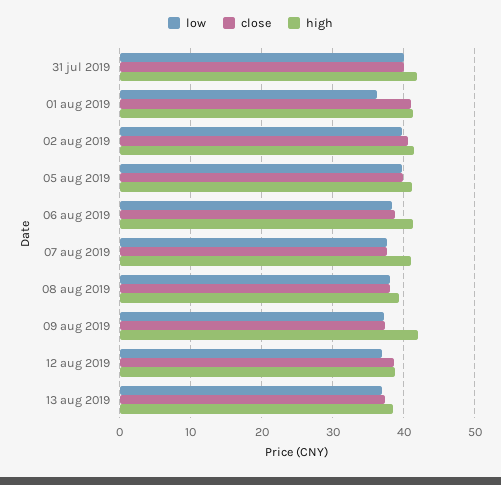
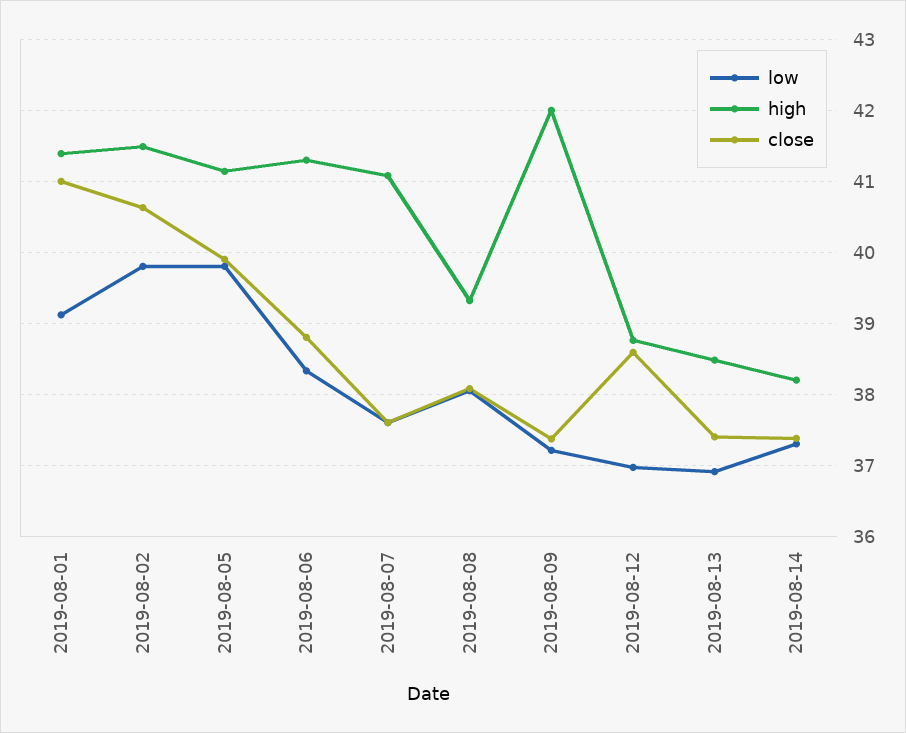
low, 31 jul 2019: 40 -> none
close, 31 jul 2019: 40 -> none
high, 31 jul 2019: 42 -> none
low, 01 aug 2019: 36 -> 39.1
low, 2019-08-14: none -> 37.3
high, 2019-08-14: none -> 38.2
close, 2019-08-14: none -> 37.4

